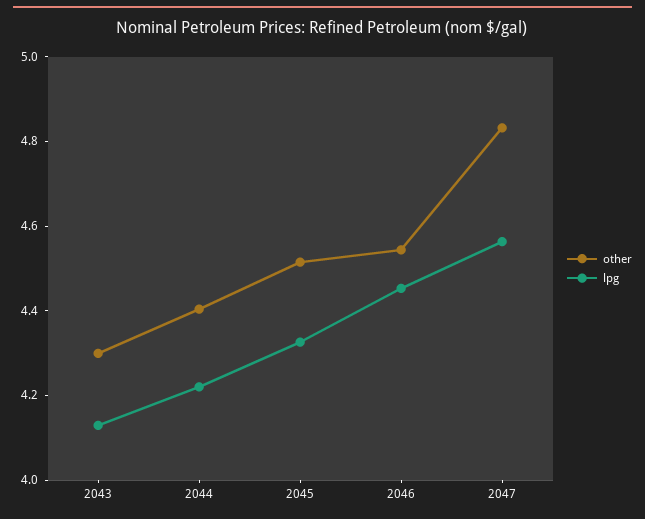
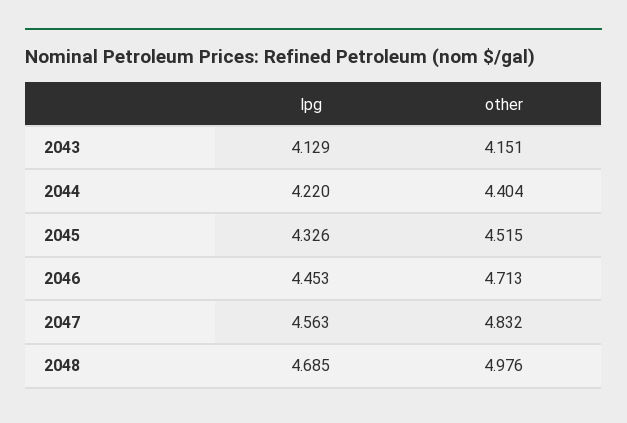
other, 2043: 4.3 -> 4.151
other, 2046: 4.55 -> 4.713
lpg, 2048: none -> 4.685
other, 2048: none -> 4.976

